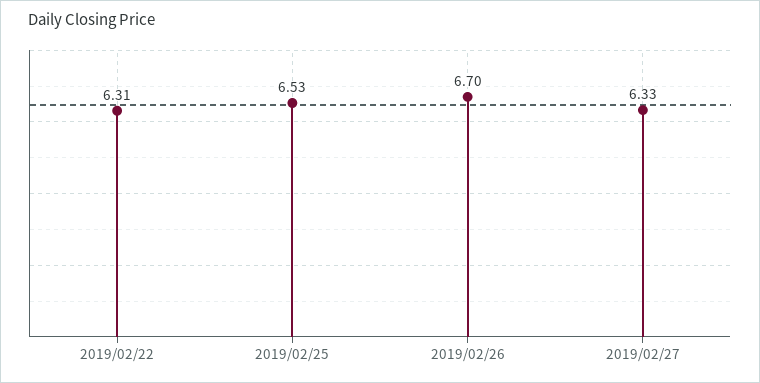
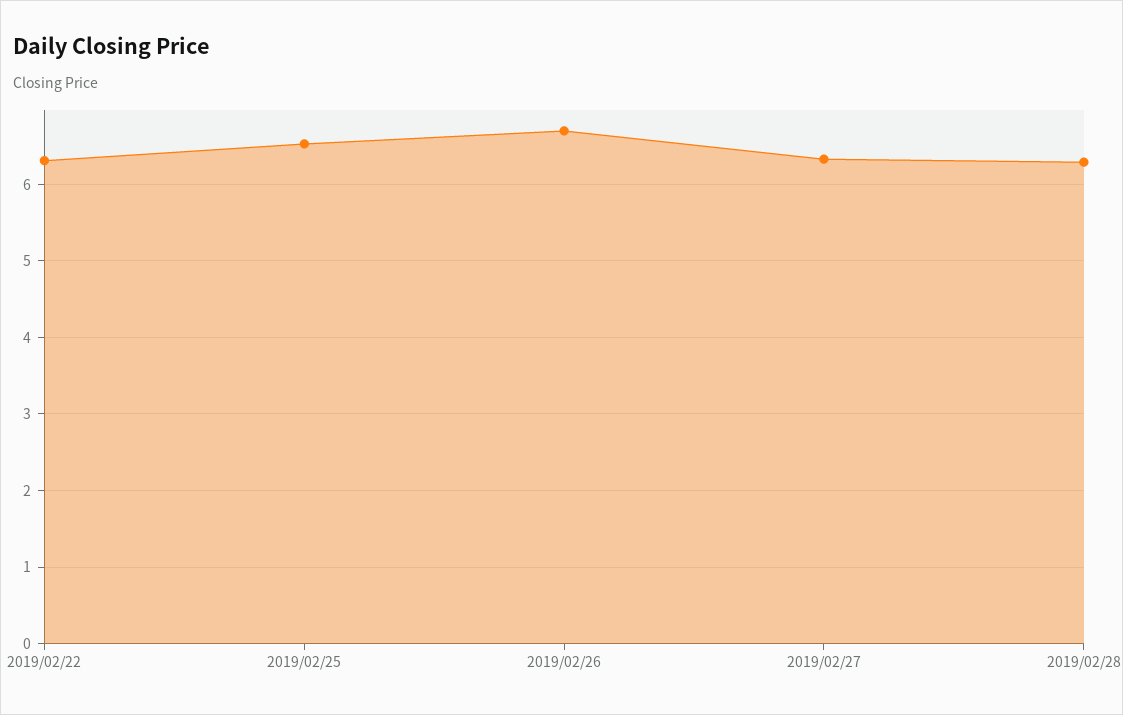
2019/02/28: none -> 6.3

